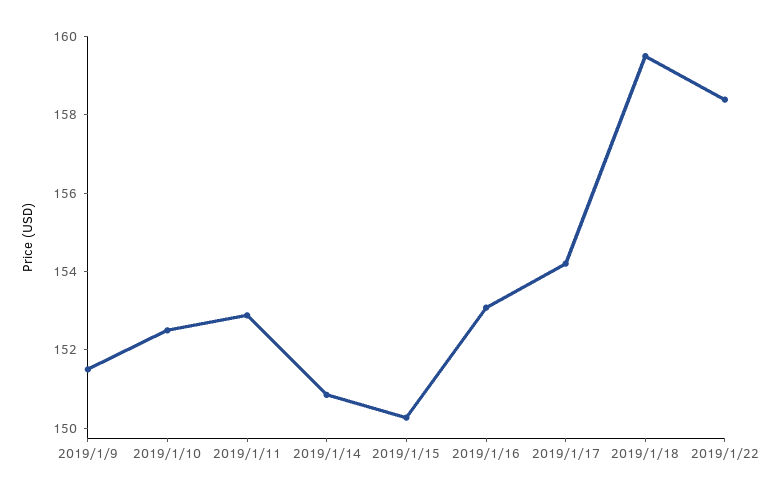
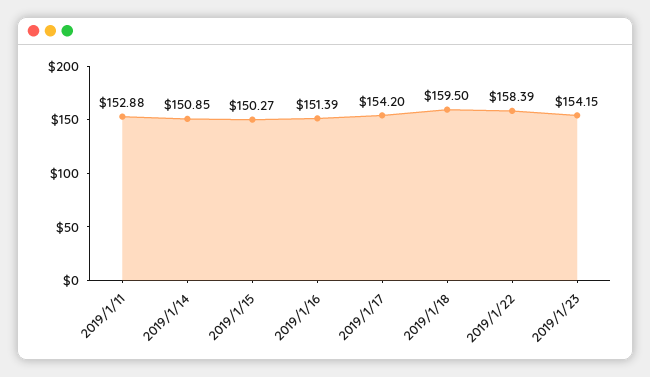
2019/1/9: 151.5 -> none
2019/1/10: 152.5 -> none
2019/1/16: 153 -> 151.39
2019/1/23: none -> 154.15

